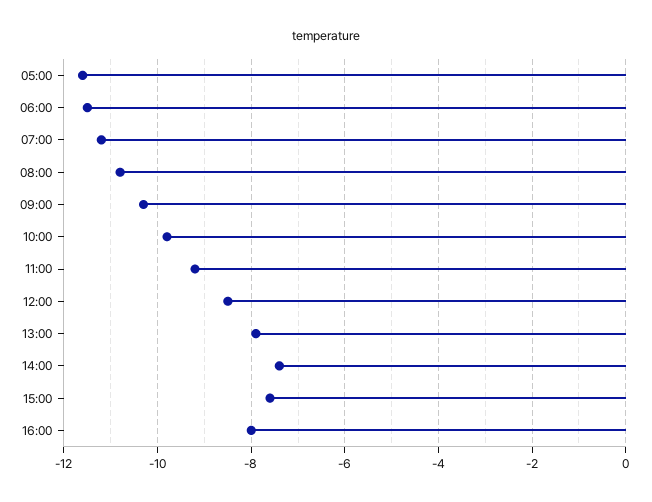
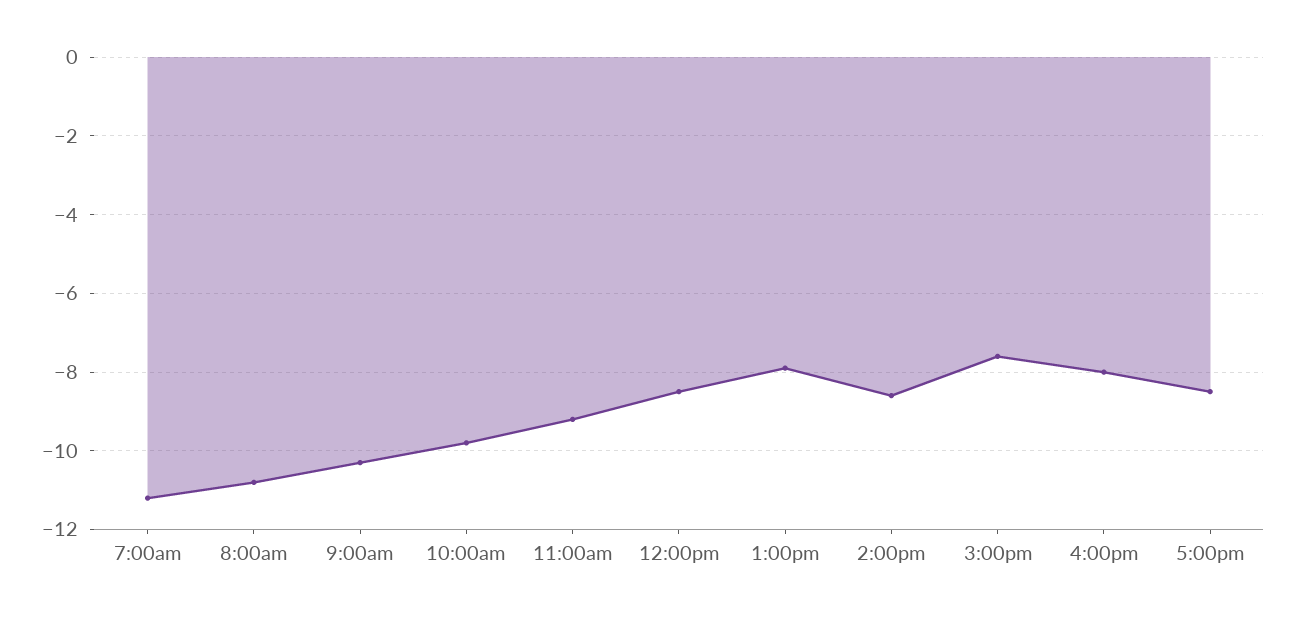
05:00: -11.5 -> none
06:00: -11.5 -> none
14:00: -7.5 -> -8.5
5:00pm: none -> -8.5

